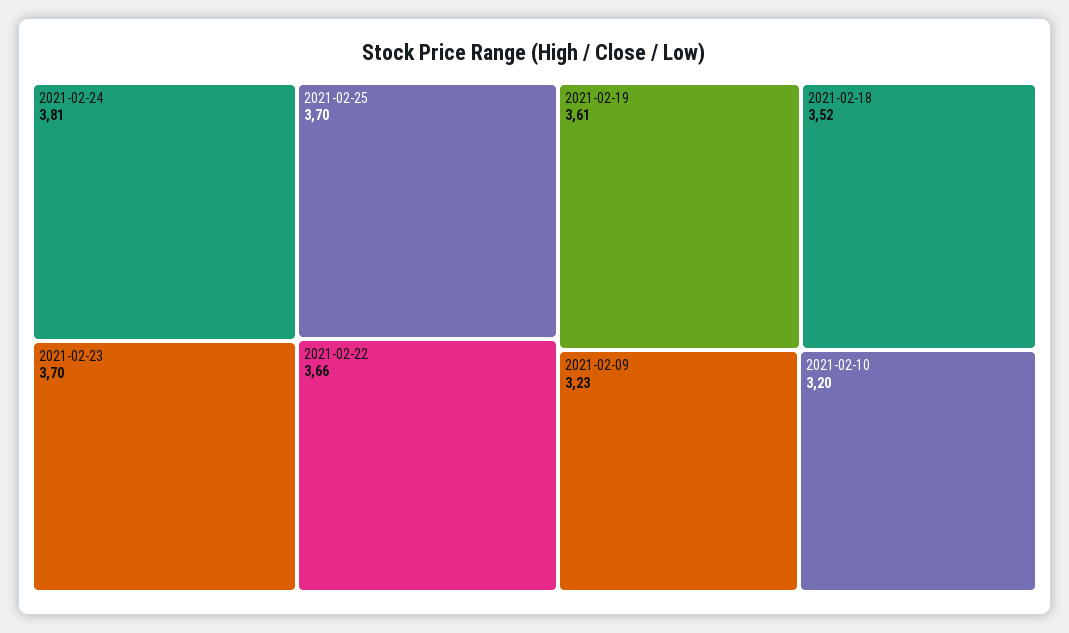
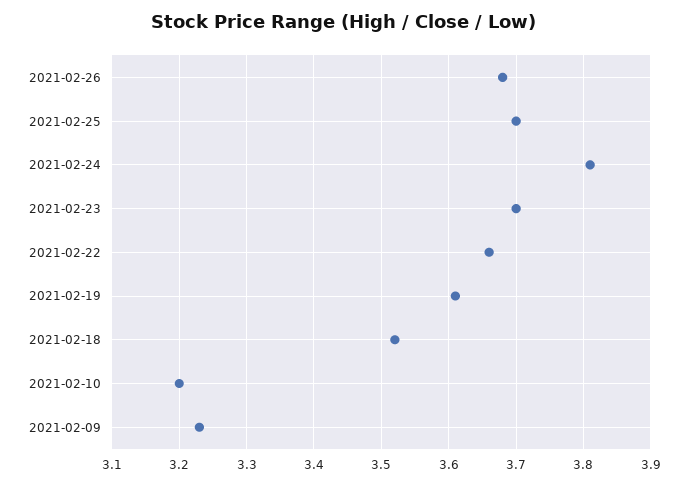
2021-02-26: none -> 3.68

